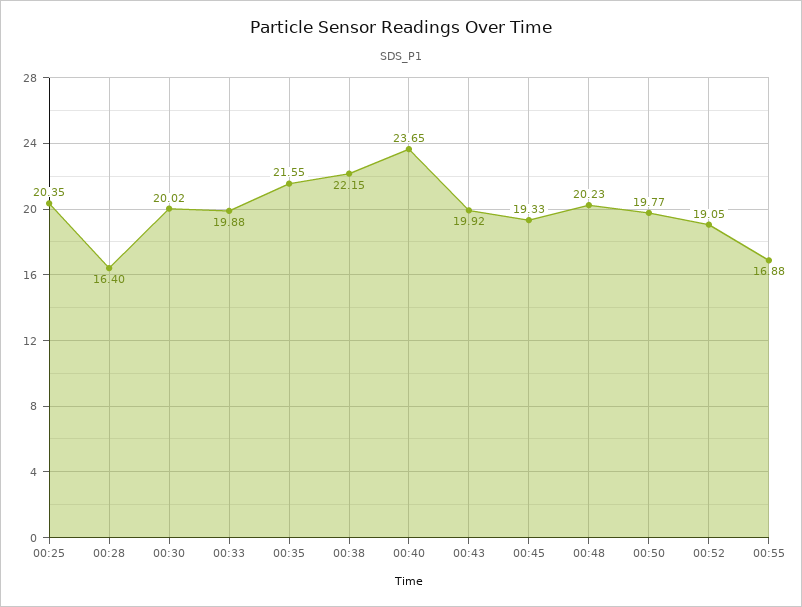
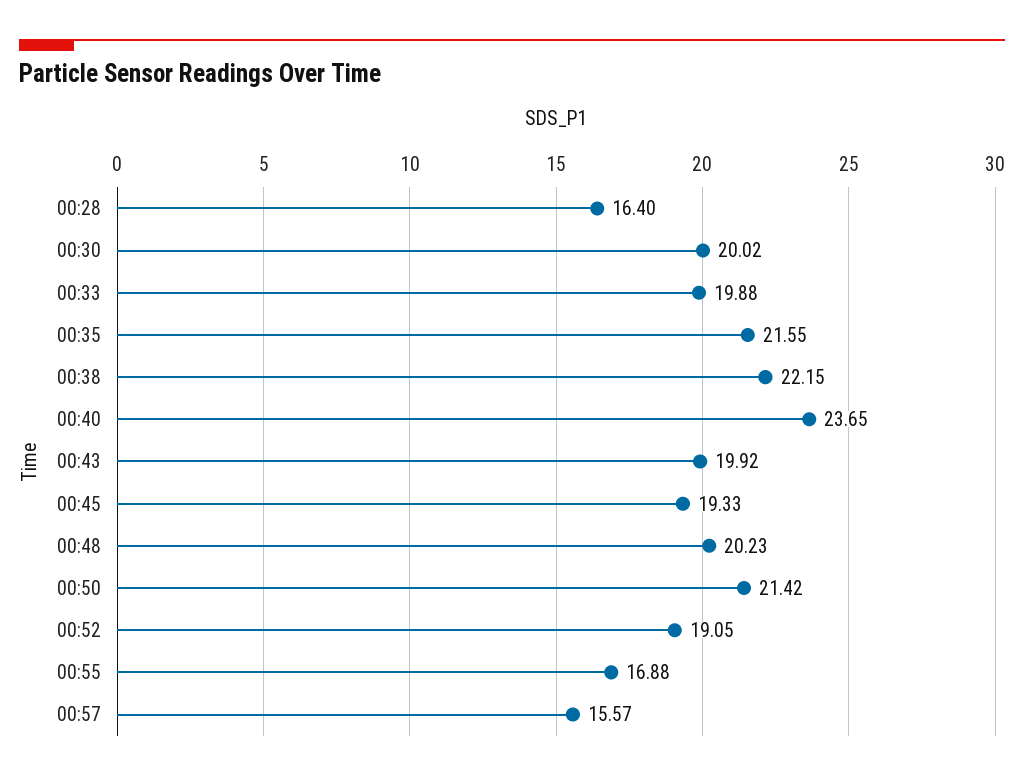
00:25: 20.35 -> none
00:50: 19.77 -> 21.42
00:57: none -> 15.57

